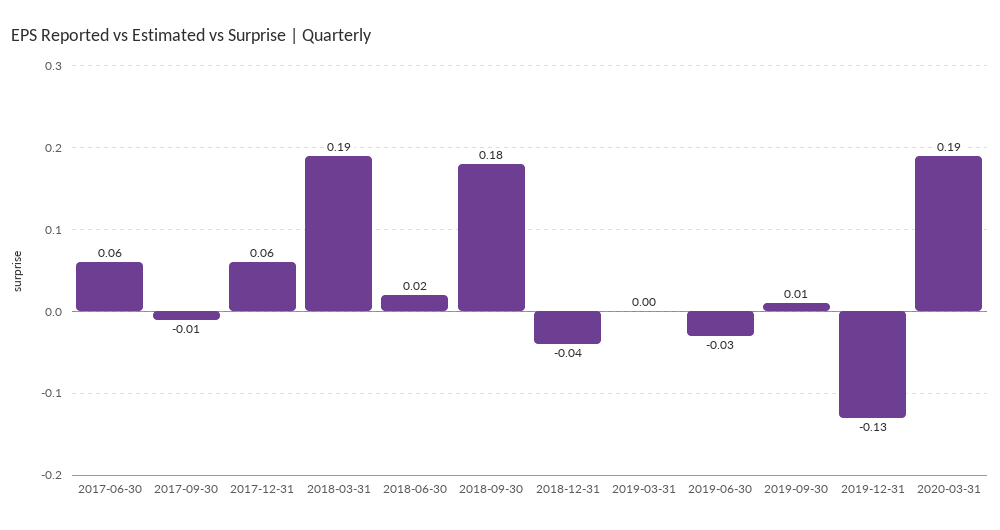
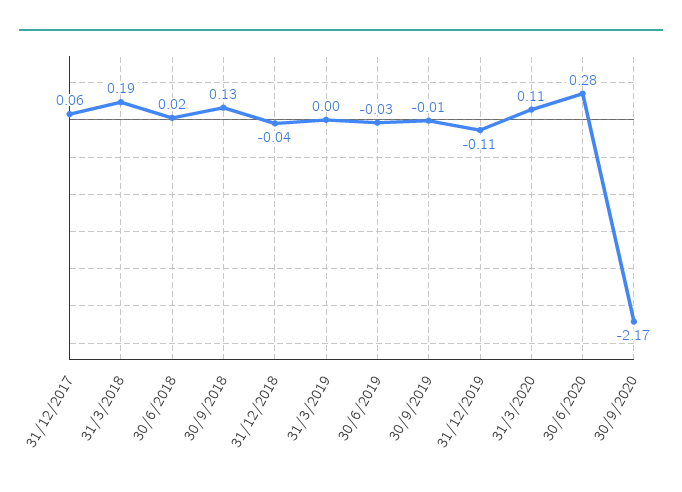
2017-06-30: 0.06 -> none
2017-09-30: -0.01 -> none
2018-09-30: 0.18 -> 0.13
2019-09-30: 0.01 -> -0.01
2019-12-31: -0.13 -> -0.11
2020-03-31: 0.19 -> 0.11
30/6/2020: none -> 0.28
30/9/2020: none -> -2.17

